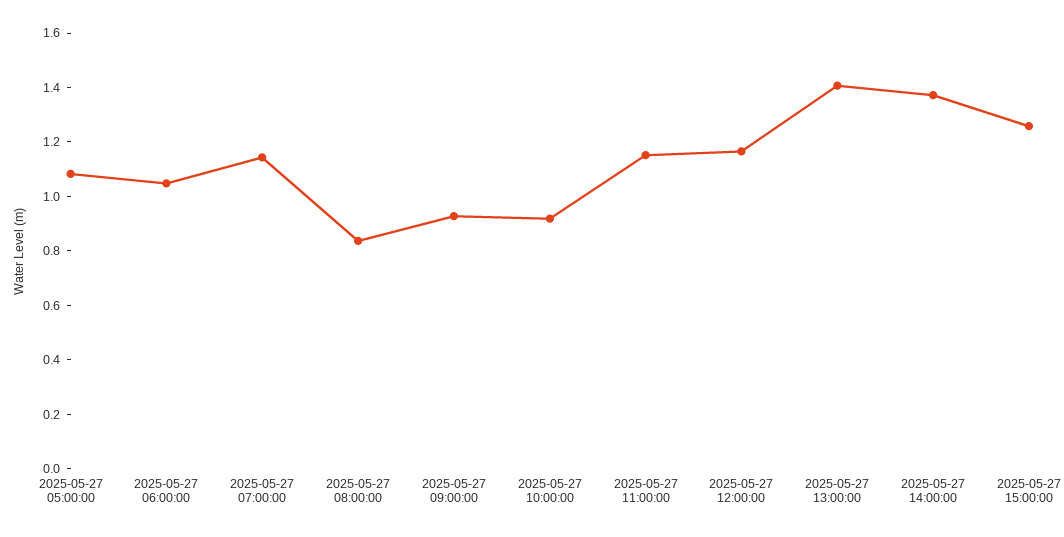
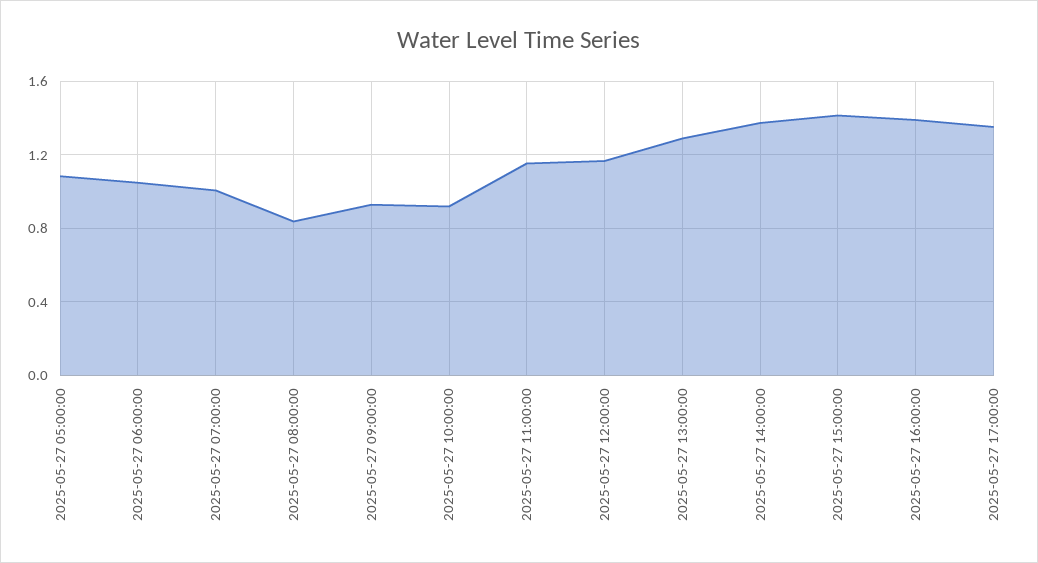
2025-05-27 07:00:00: 1.15 -> 1
2025-05-27 13:00:00: 1.4 -> 1.3
2025-05-27 15:00:00: 1.25 -> 1.4
2025-05-27 16:00:00: none -> 1.4
2025-05-27 17:00:00: none -> 1.35

